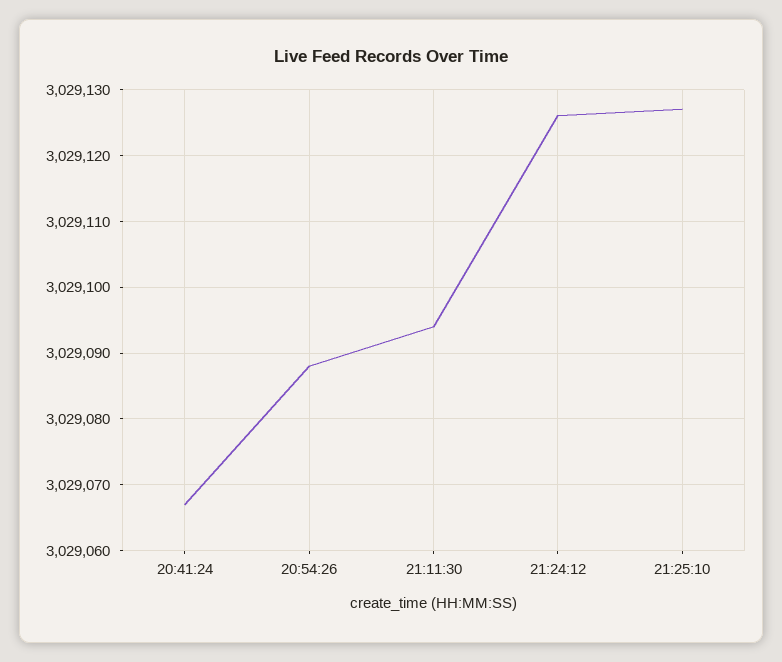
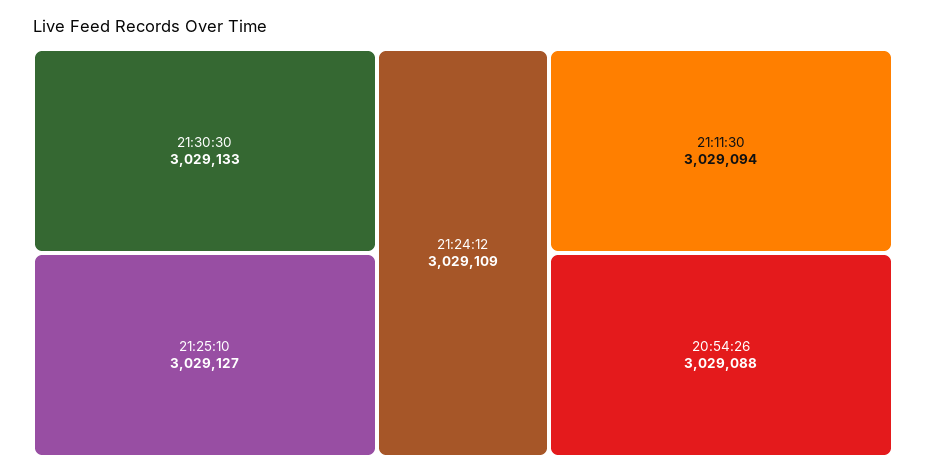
20:41:24: 3029067 -> none
21:24:12: 3029126 -> 3029109
21:30:30: none -> 3029133

